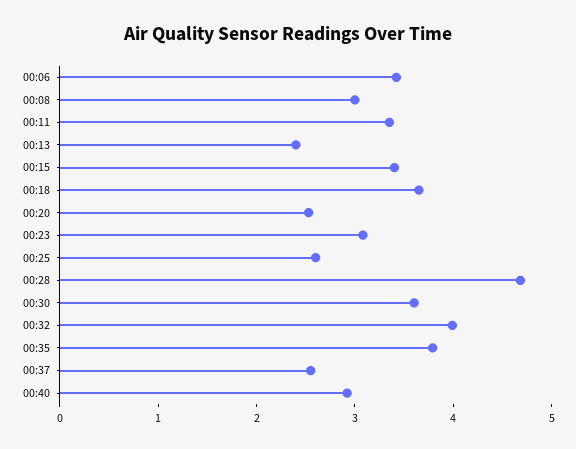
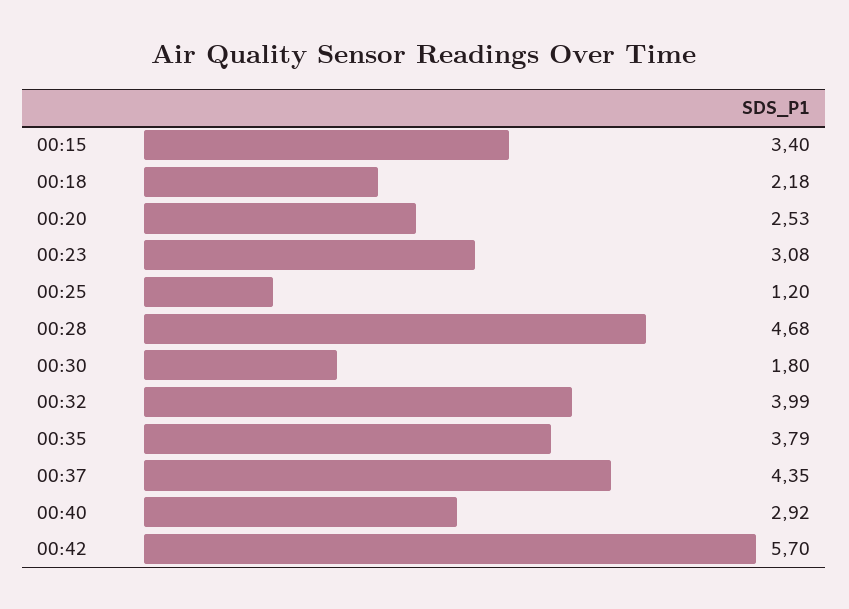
00:06: 3.4 -> none
00:08: 3 -> none
00:11: 3.4 -> none
00:13: 2.4 -> none
00:18: 3.6 -> 2.18
00:25: 2.6 -> 1.2
00:30: 3.6 -> 1.8
00:37: 2.6 -> 4.35
00:42: none -> 5.7

